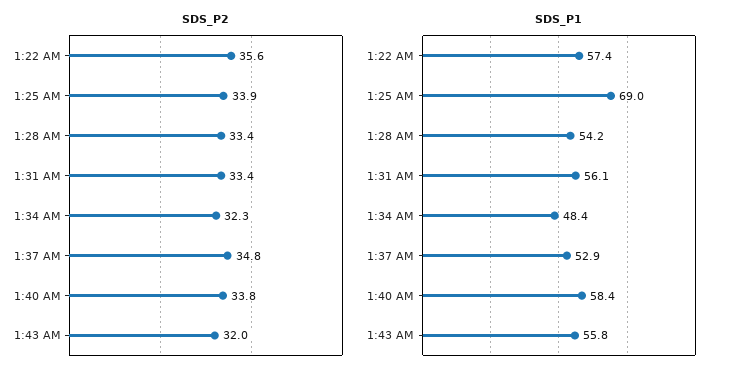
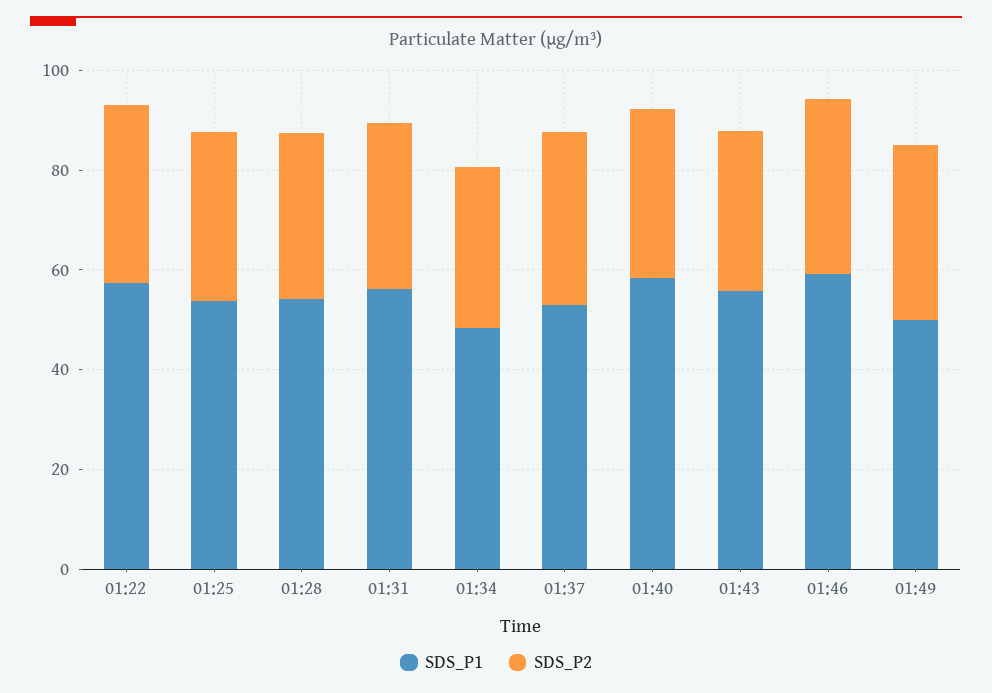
SDS_P1, 1:25 AM: 69 -> 55
SDS_P1, 01:46: none -> 60
SDS_P2, 01:46: none -> 35
SDS_P1, 01:49: none -> 50
SDS_P2, 01:49: none -> 35

